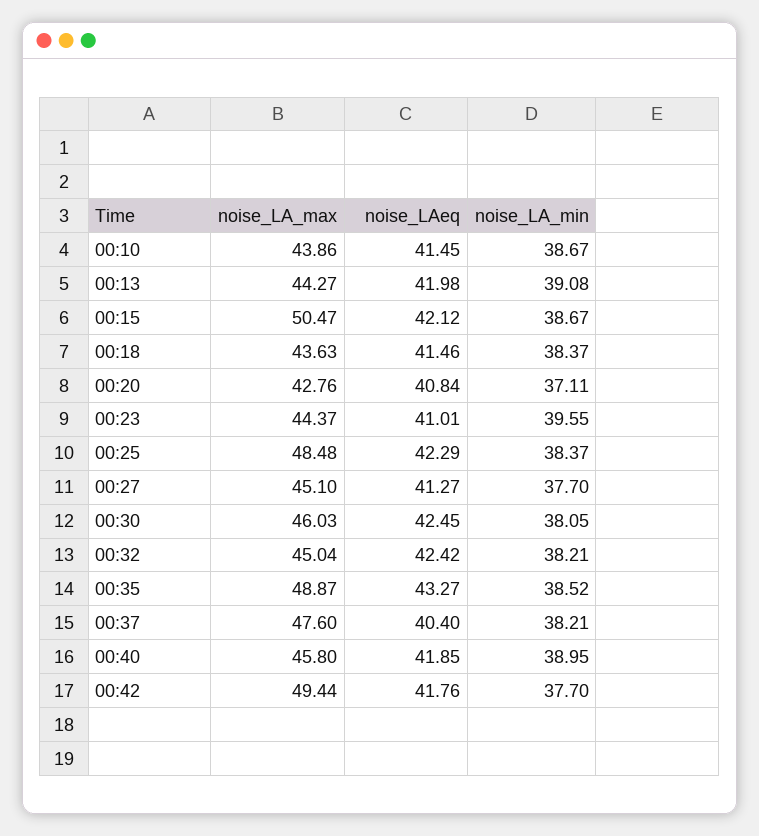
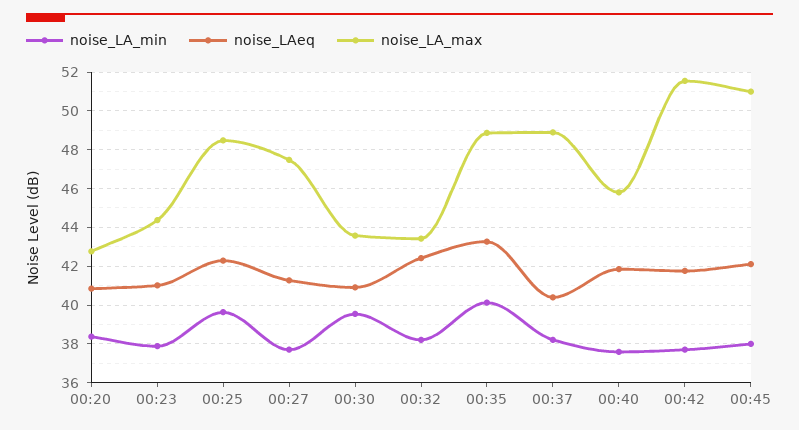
noise_LA_max, 00:10: 43.86 -> none
noise_LAeq, 00:10: 41.45 -> none
noise_LA_min, 00:10: 38.67 -> none
noise_LA_max, 00:13: 44.27 -> none
noise_LAeq, 00:13: 41.98 -> none
noise_LA_min, 00:13: 39.08 -> none
noise_LA_max, 00:15: 50.47 -> none
noise_LAeq, 00:15: 42.12 -> none
noise_LA_min, 00:15: 38.67 -> none
noise_LA_max, 00:18: 43.63 -> none
noise_LAeq, 00:18: 41.46 -> none
noise_LA_min, 00:18: 38.37 -> none
noise_LA_min, 00:20: 37.11 -> 38.5
noise_LA_min, 00:23: 39.55 -> 38
noise_LA_min, 00:25: 38.37 -> 39.5
noise_LA_max, 00:27: 45.1 -> 47.5
noise_LA_max, 00:30: 46.03 -> 43.5
noise_LAeq, 00:30: 42.45 -> 41
noise_LA_min, 00:30: 38.05 -> 39.5
noise_LA_max, 00:32: 45.04 -> 43.5
noise_LA_min, 00:35: 38.52 -> 40
noise_LA_max, 00:37: 47.6 -> 49
noise_LA_min, 00:40: 38.95 -> 37.5
noise_LA_max, 00:42: 49.44 -> 51.5
noise_LA_min, 00:45: none -> 38
noise_LAeq, 00:45: none -> 42
noise_LA_max, 00:45: none -> 51

